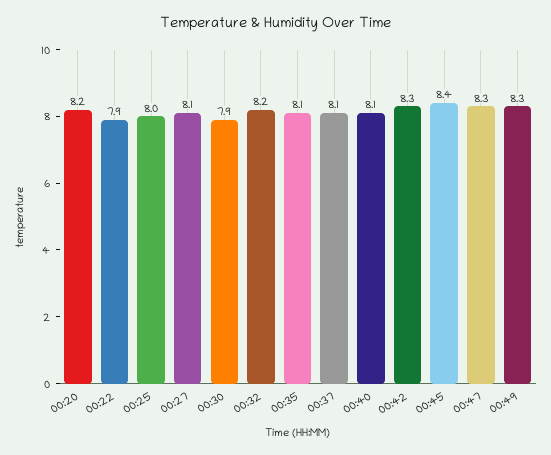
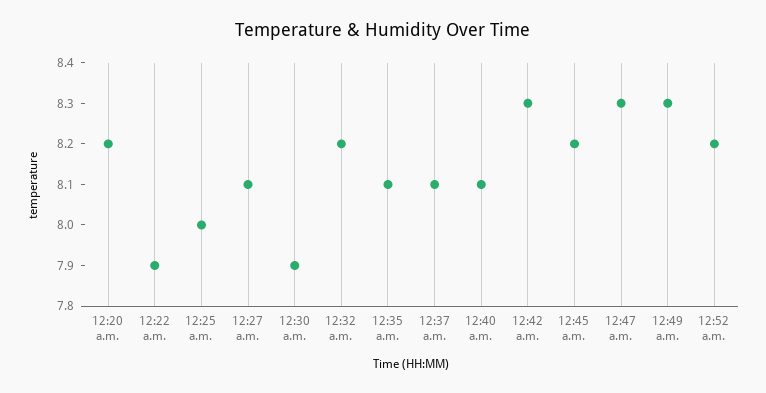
00:45: 8.4 -> 8.2
12:52 a.m.: none -> 8.2

